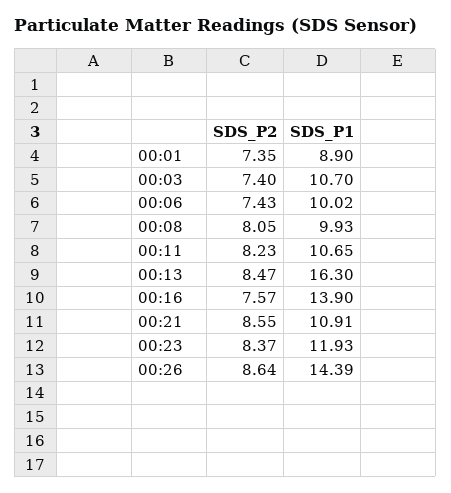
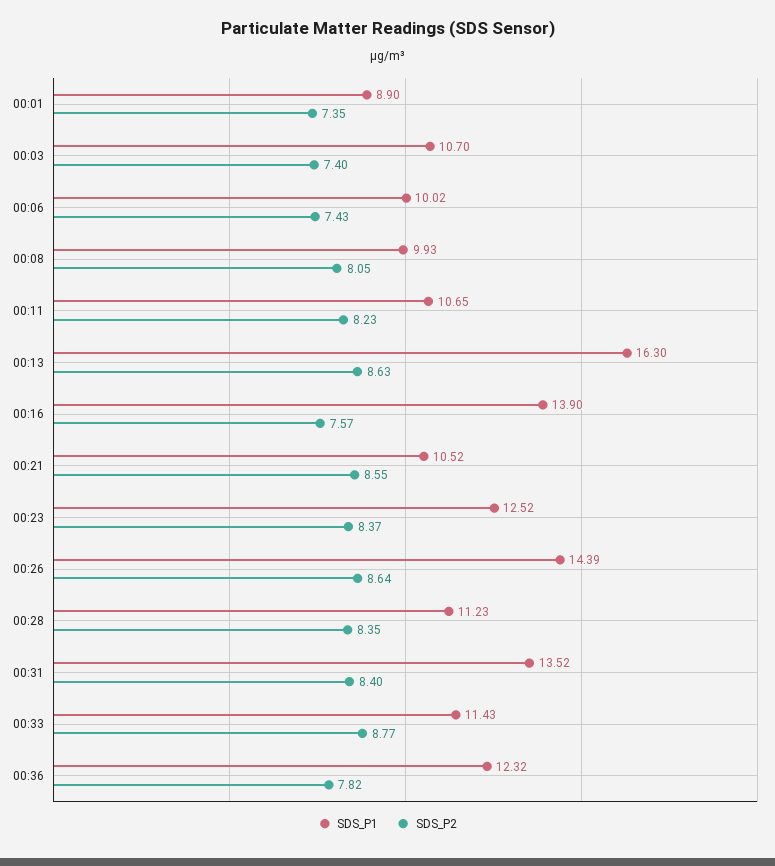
SDS_P2, 00:13: 8.47 -> 8.63
SDS_P1, 00:21: 10.91 -> 10.52
SDS_P1, 00:23: 11.93 -> 12.52
SDS_P1, 00:28: none -> 11.23
SDS_P2, 00:28: none -> 8.35
SDS_P1, 00:31: none -> 13.52
SDS_P2, 00:31: none -> 8.4
SDS_P1, 00:33: none -> 11.43
SDS_P2, 00:33: none -> 8.77
SDS_P1, 00:36: none -> 12.32
SDS_P2, 00:36: none -> 7.82

